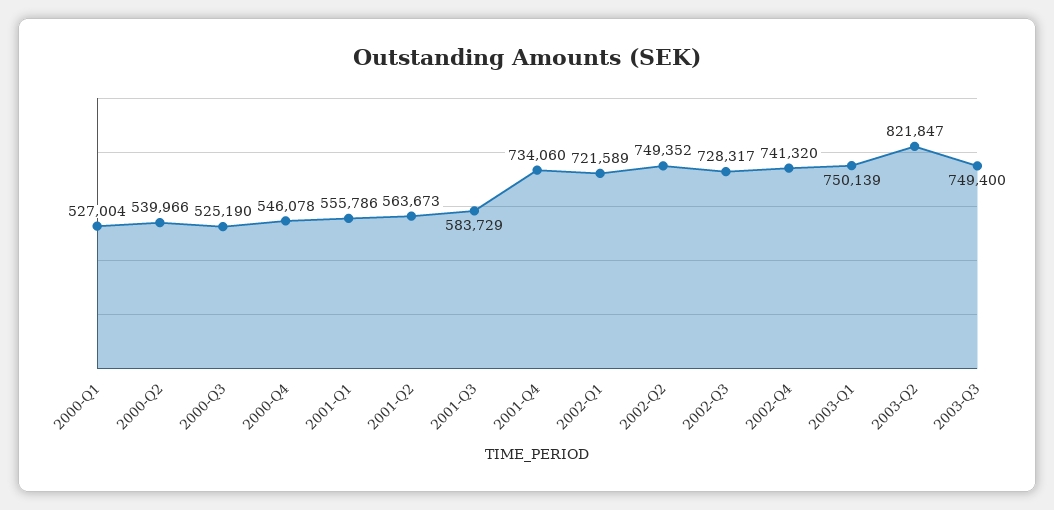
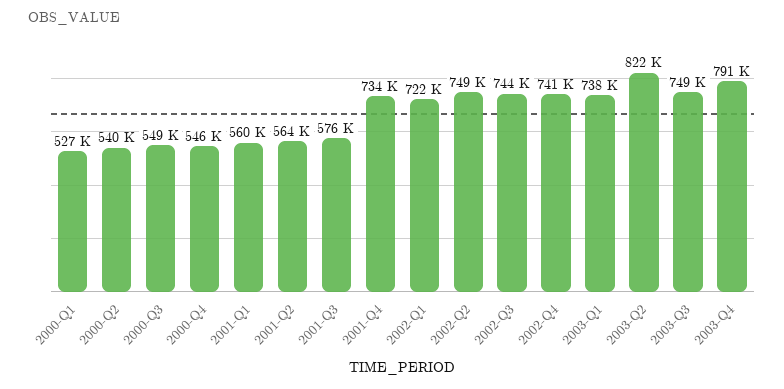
2000-Q3: 525190 -> 549000
2001-Q1: 555786 -> 560000
2001-Q3: 583729 -> 576000
2002-Q3: 728317 -> 744000
2003-Q1: 750139 -> 738000
2003-Q4: none -> 791000

